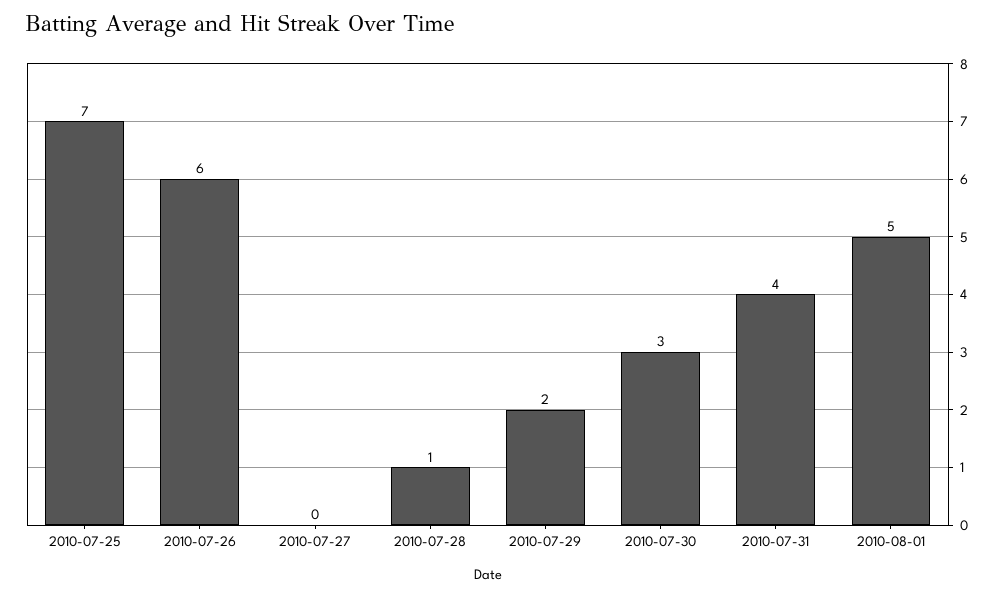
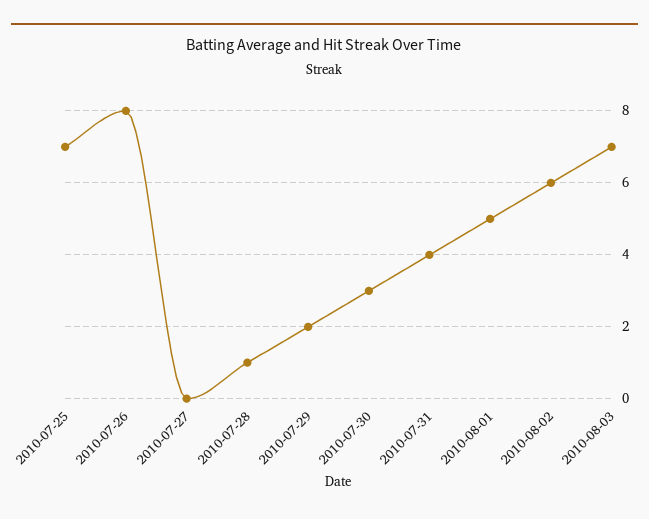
2010-07-26: 6 -> 8
2010-08-02: none -> 6
2010-08-03: none -> 7

